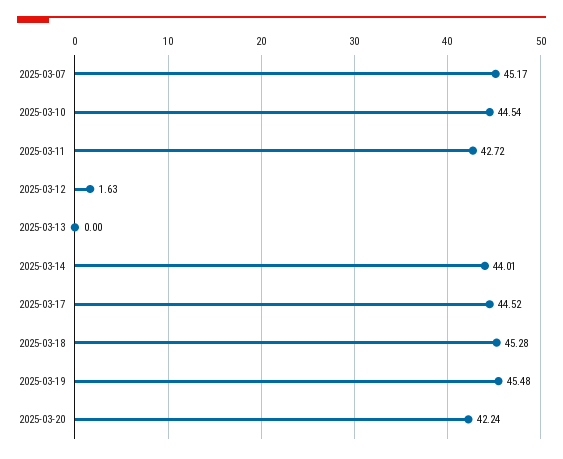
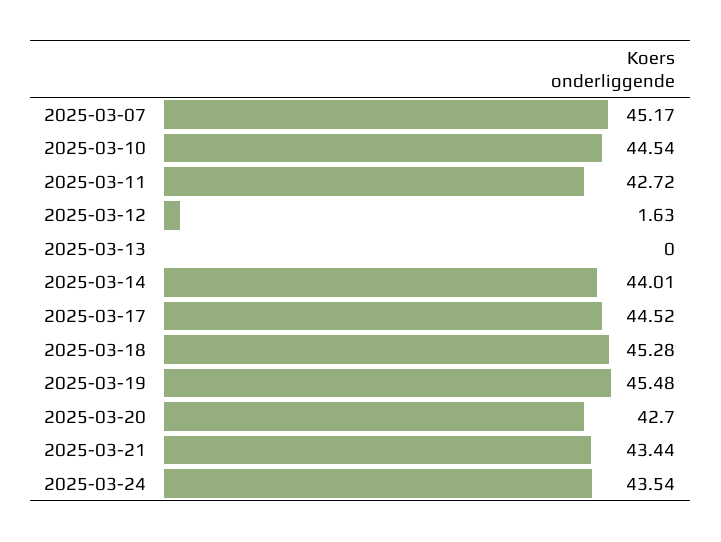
2025-03-20: 42.24 -> 42.7
2025-03-21: none -> 43.44
2025-03-24: none -> 43.54

